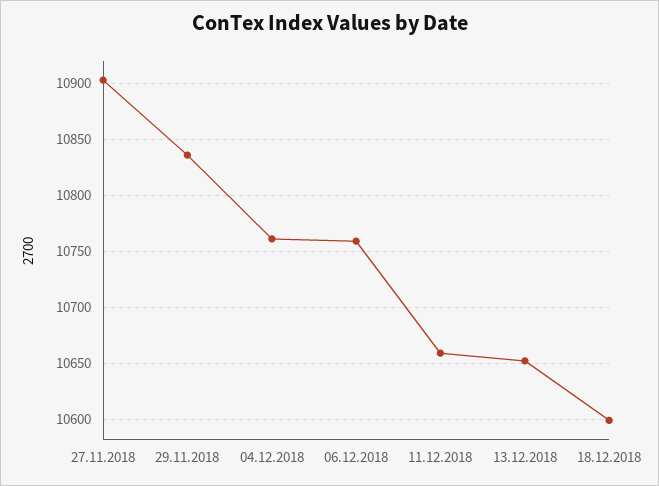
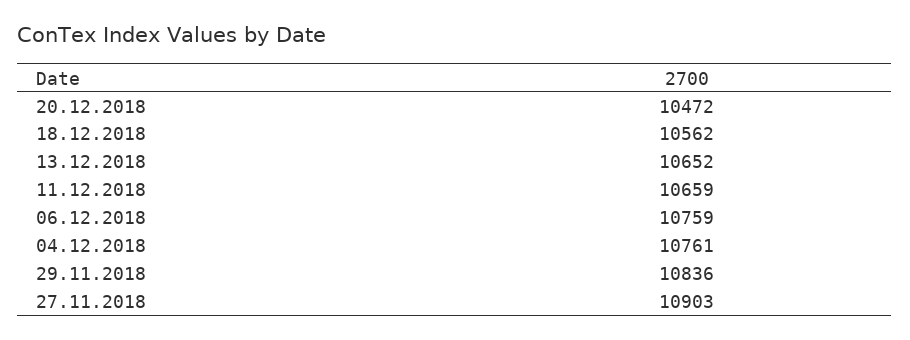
18.12.2018: 10600 -> 10562
20.12.2018: none -> 10472

